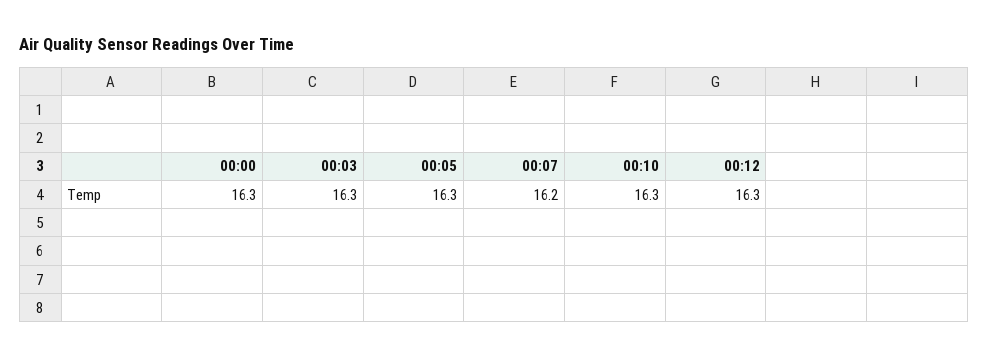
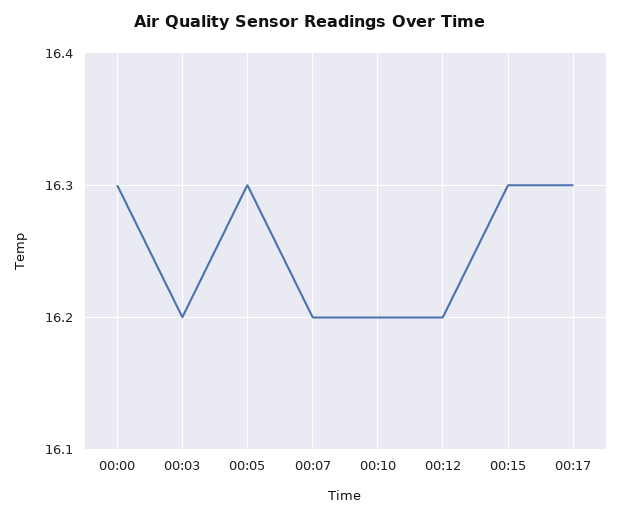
00:03: 16.3 -> 16.2
00:10: 16.3 -> 16.2
00:12: 16.3 -> 16.2
00:15: none -> 16.3
00:17: none -> 16.3

